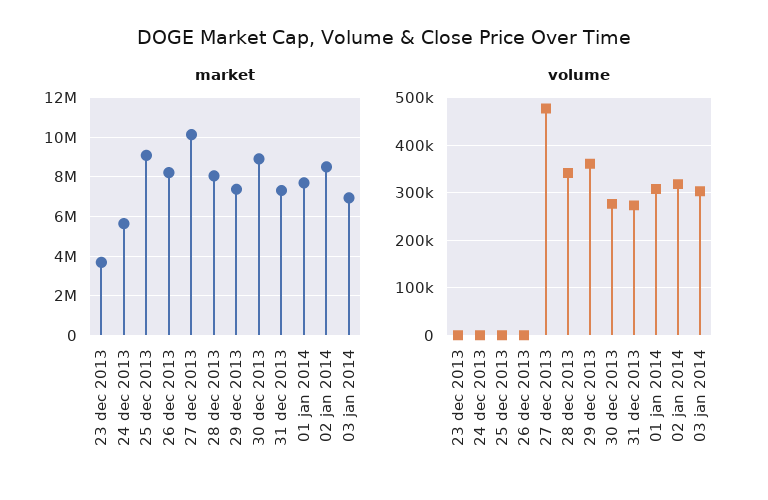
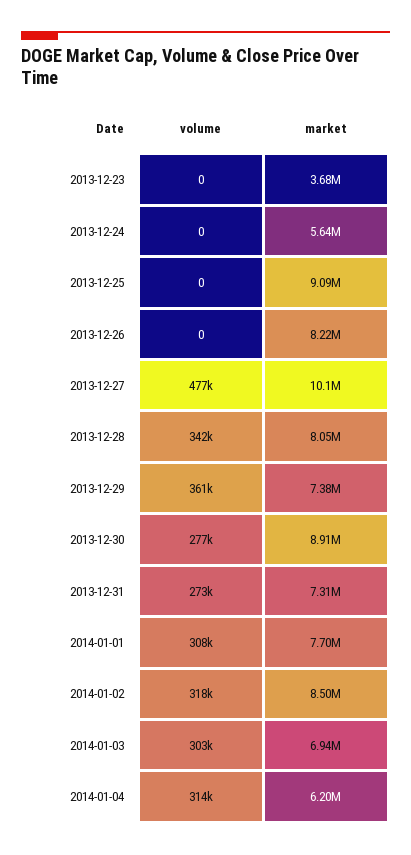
volume, 2014-01-04: none -> 314000
market, 2014-01-04: none -> 6200000

